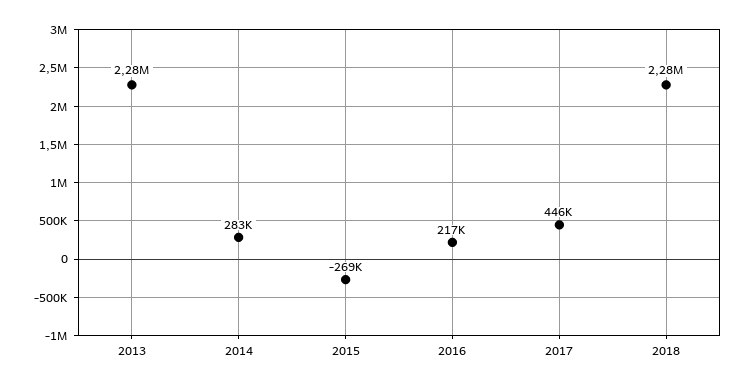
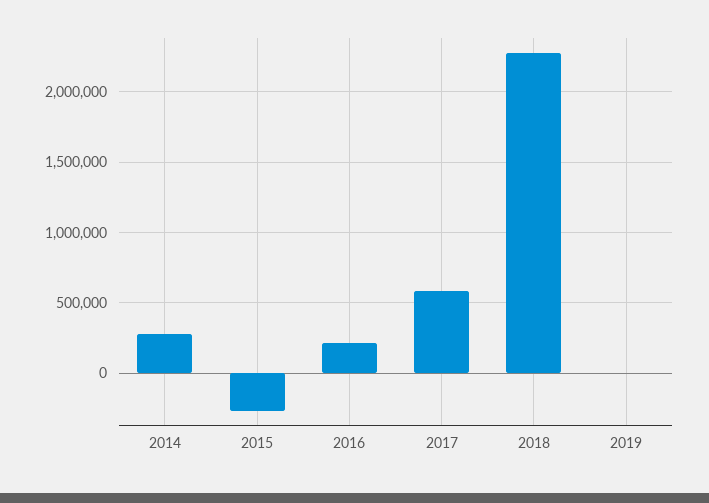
2013: 2280000 -> none
2017: 446000 -> 600000
2019: none -> 0

